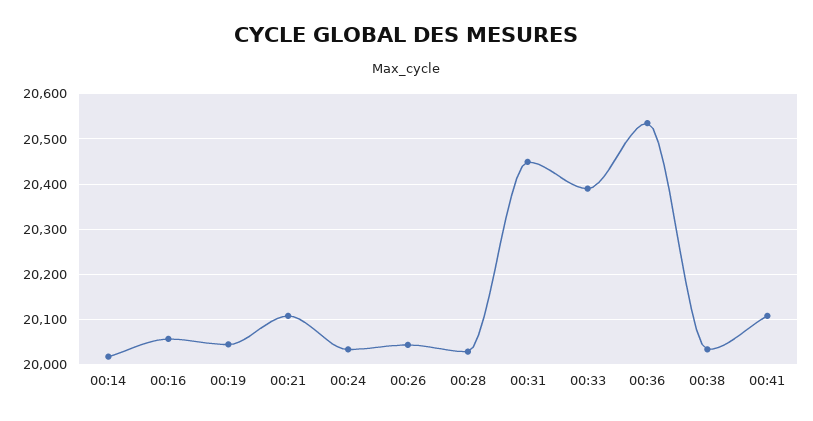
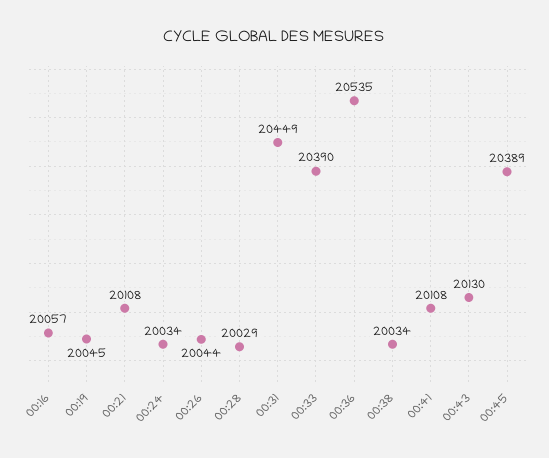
00:14: 20020 -> none
00:43: none -> 20130
00:45: none -> 20389

